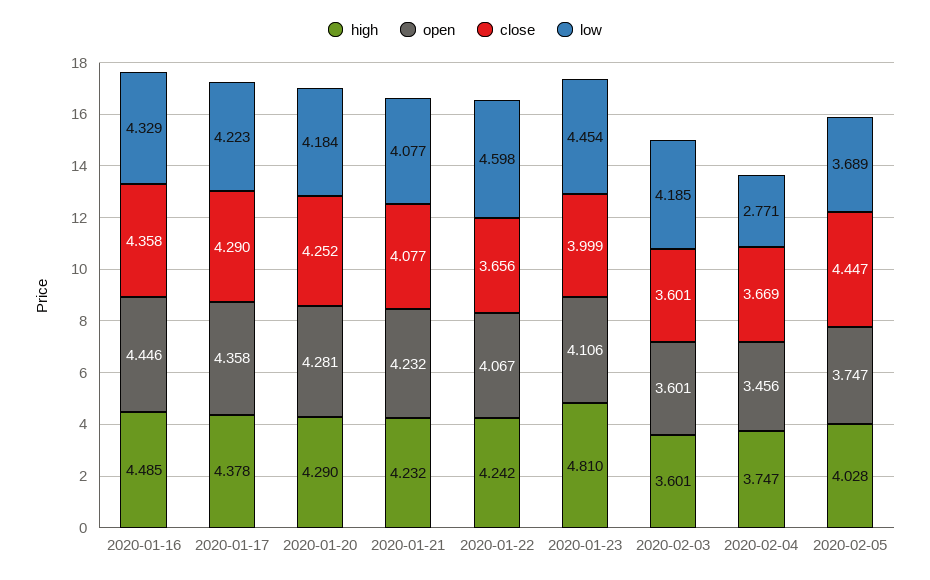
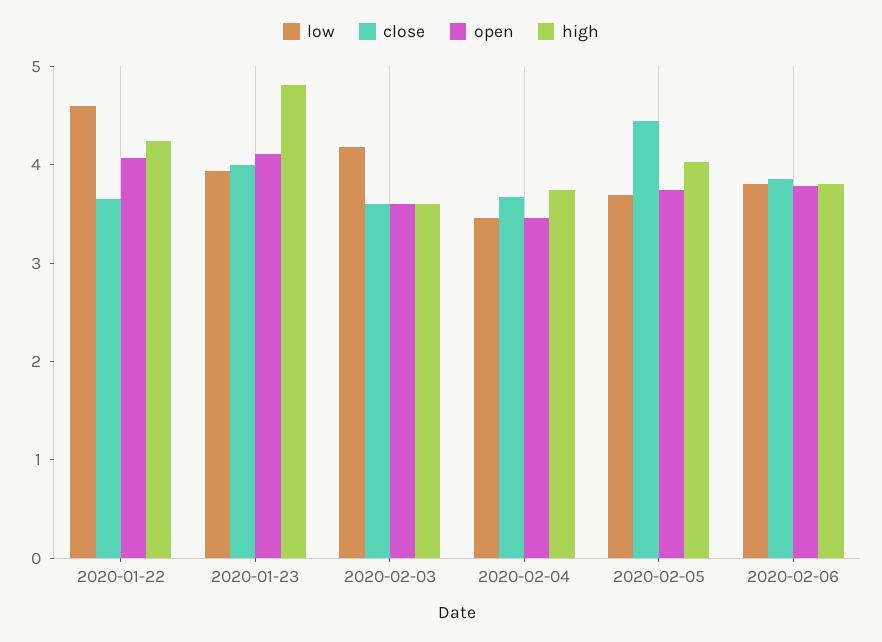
high, 2020-01-16: 4.485 -> none
open, 2020-01-16: 4.446 -> none
close, 2020-01-16: 4.358 -> none
low, 2020-01-16: 4.329 -> none
high, 2020-01-17: 4.378 -> none
open, 2020-01-17: 4.358 -> none
close, 2020-01-17: 4.29 -> none
low, 2020-01-17: 4.223 -> none
high, 2020-01-20: 4.29 -> none
open, 2020-01-20: 4.281 -> none
close, 2020-01-20: 4.252 -> none
low, 2020-01-20: 4.184 -> none
high, 2020-01-21: 4.232 -> none
open, 2020-01-21: 4.232 -> none
close, 2020-01-21: 4.077 -> none
low, 2020-01-21: 4.077 -> none
low, 2020-01-23: 4.454 -> 4
low, 2020-02-04: 2.771 -> 3.4
low, 2020-02-06: none -> 3.8
close, 2020-02-06: none -> 3.8
open, 2020-02-06: none -> 3.8
high, 2020-02-06: none -> 3.8

